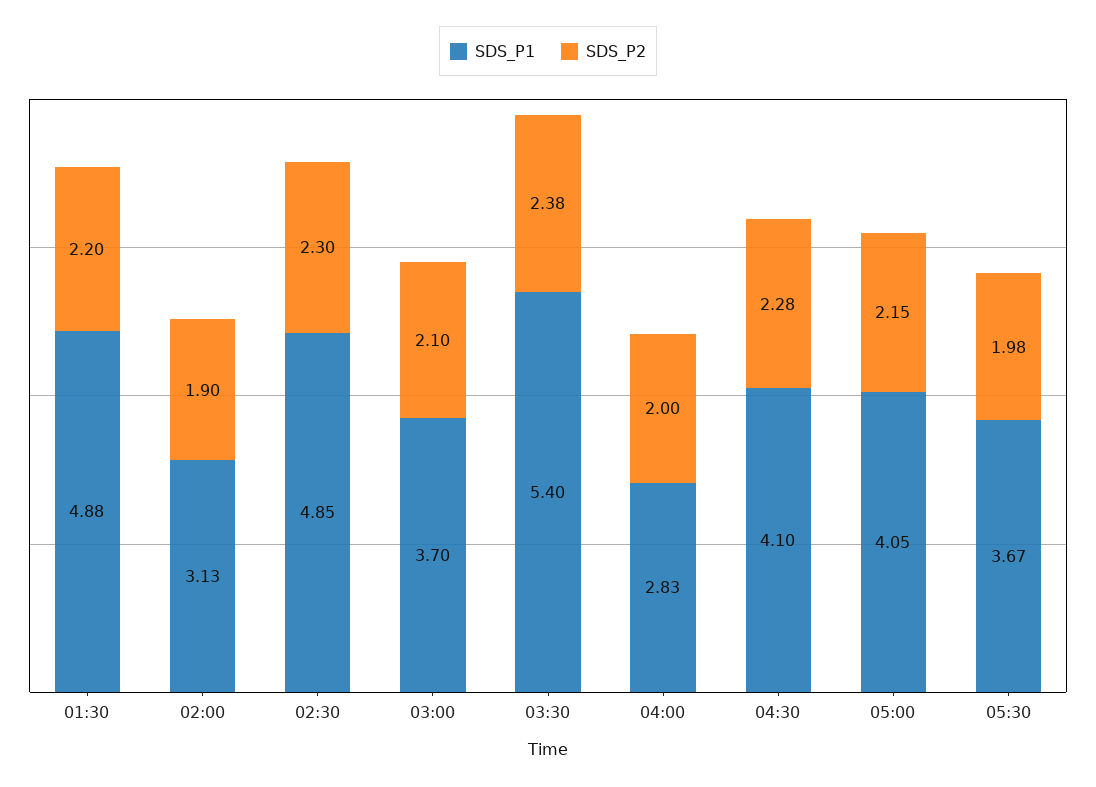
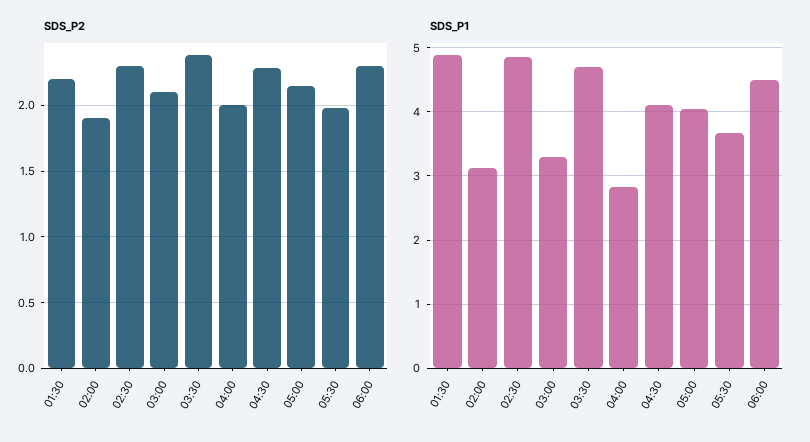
SDS_P1, 03:00: 3.7 -> 3.3
SDS_P1, 03:30: 5.4 -> 4.7
SDS_P2, 06:00: none -> 2.3
SDS_P1, 06:00: none -> 4.5

